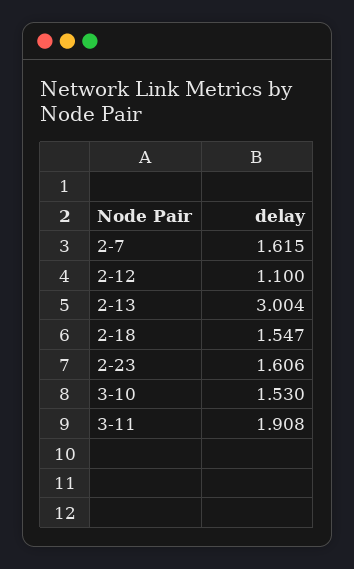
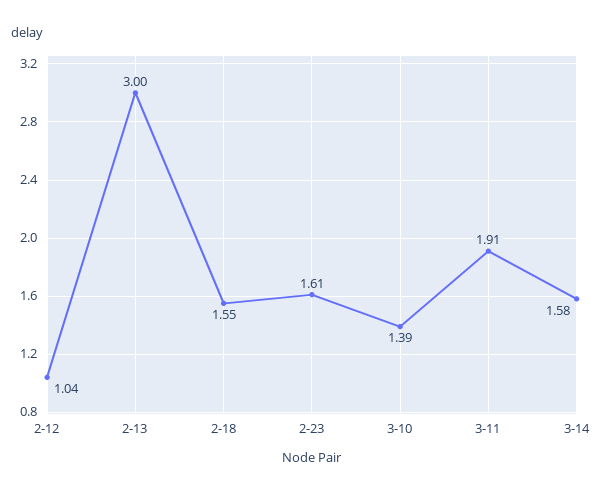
2-7: 1.615 -> none
2-12: 1.1 -> 1.04
3-10: 1.53 -> 1.39
3-14: none -> 1.58

